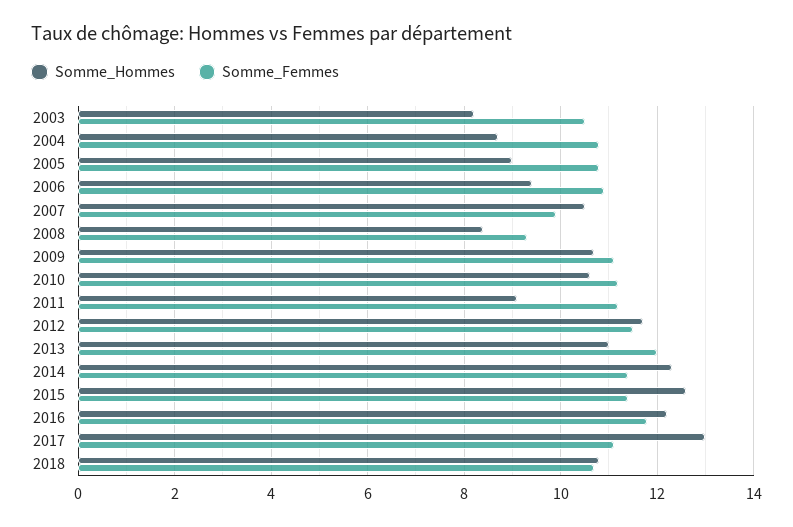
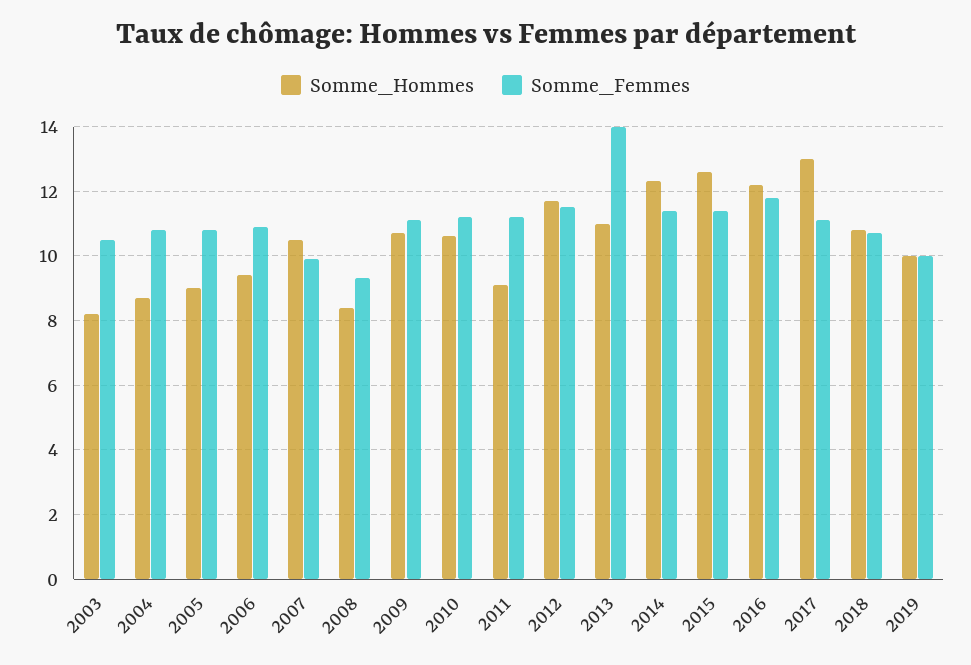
Somme_Femmes, 2013: 12 -> 14
Somme_Hommes, 2019: none -> 10
Somme_Femmes, 2019: none -> 10

